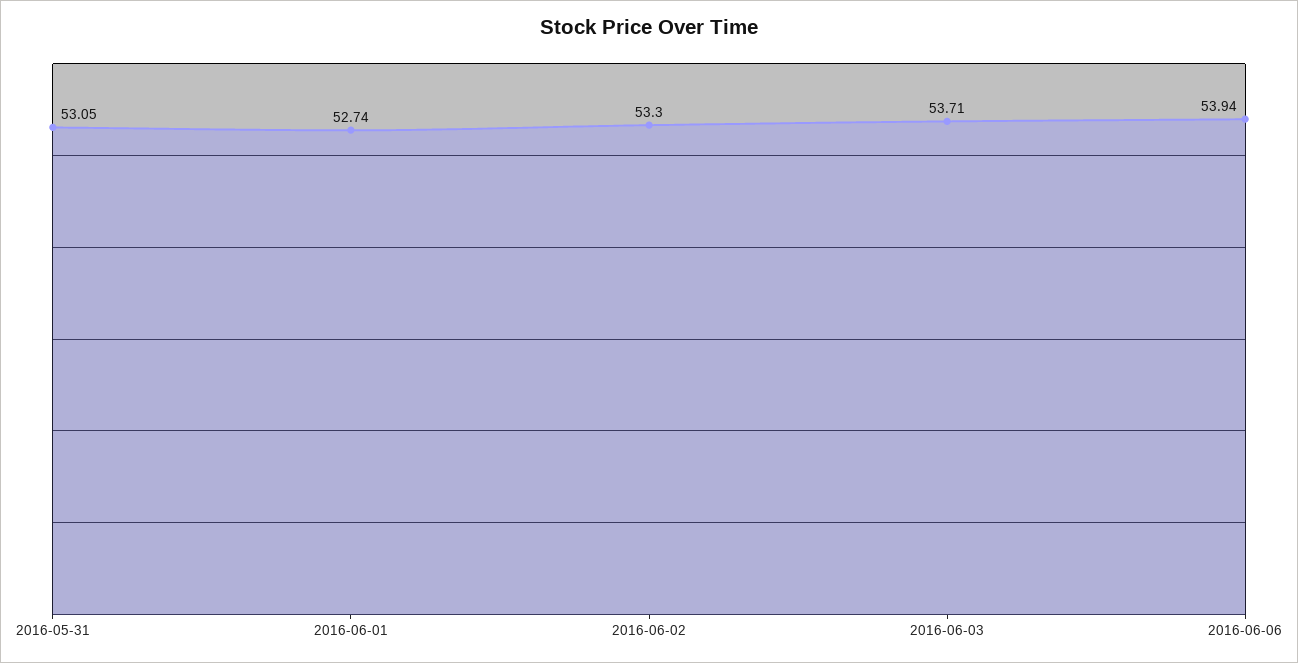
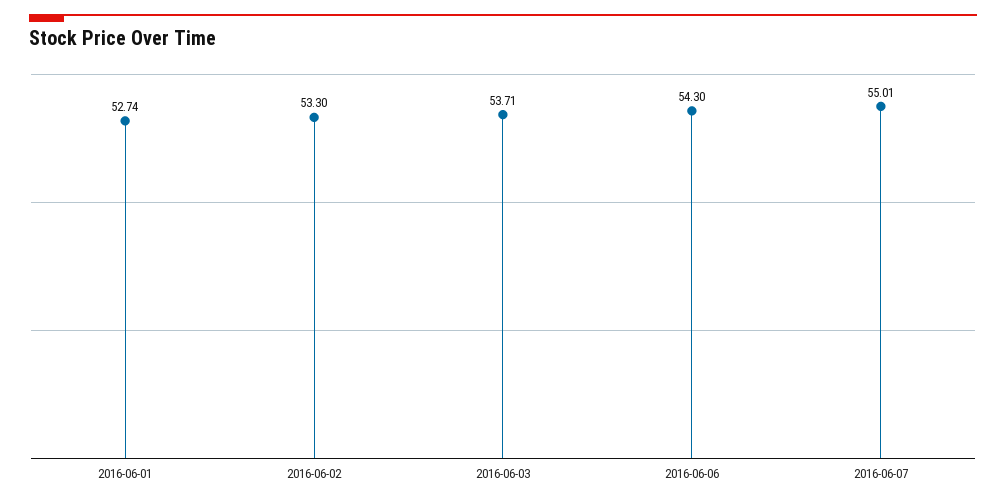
2016-05-31: 53.05 -> none
2016-06-06: 53.94 -> 54.3
2016-06-07: none -> 55.01

